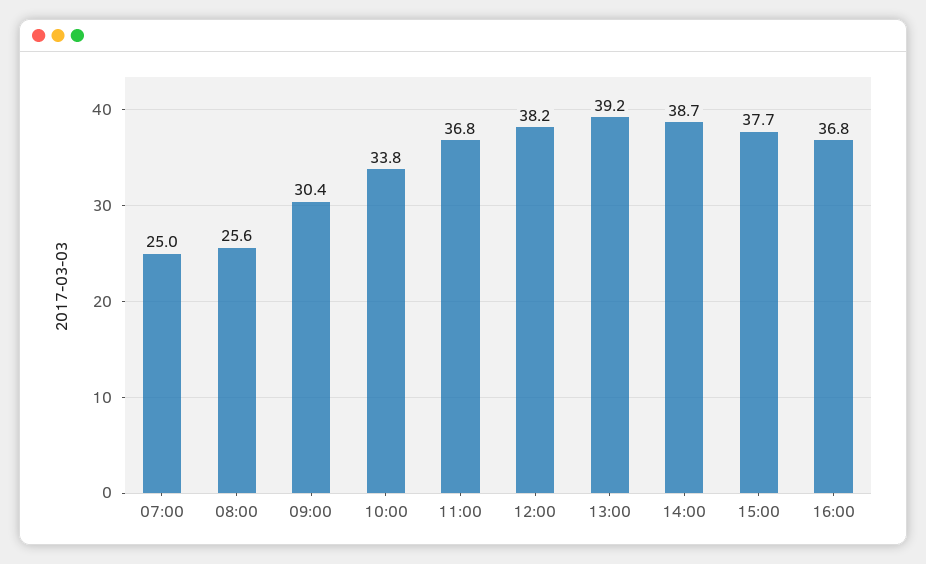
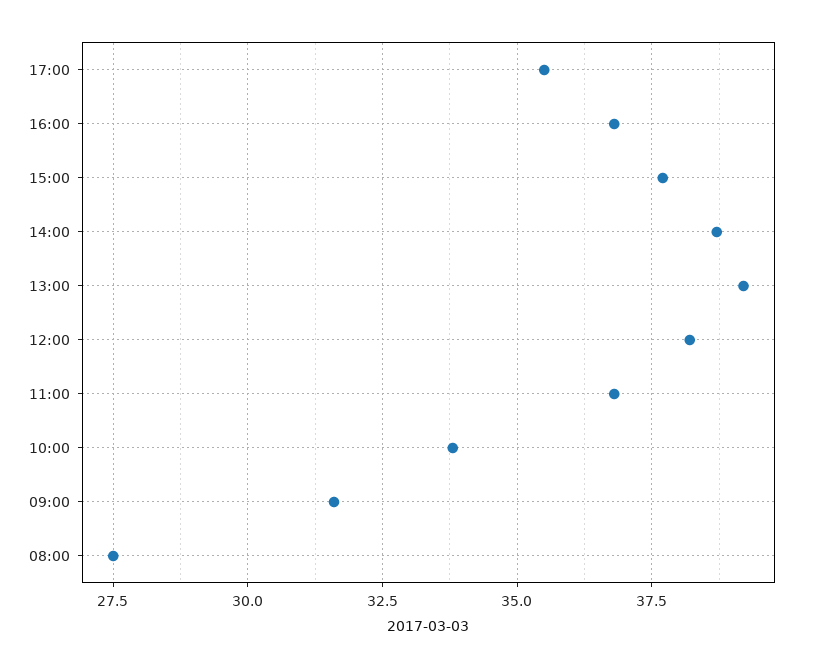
07:00: 25 -> none
08:00: 25.6 -> 27.5
09:00: 30.4 -> 31.5
17:00: none -> 35.5

